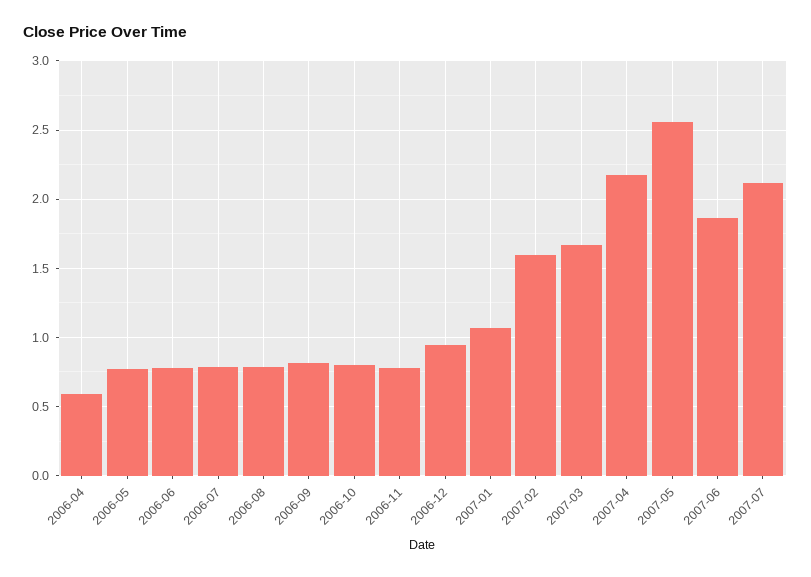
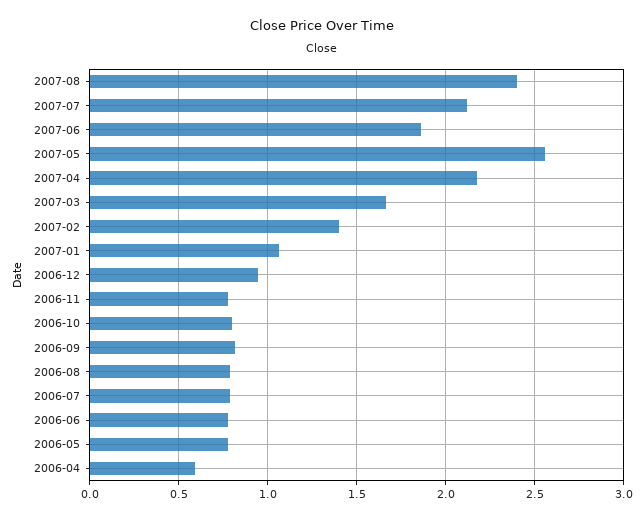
2007-02: 1.6 -> 1.4
2007-08: none -> 2.4

